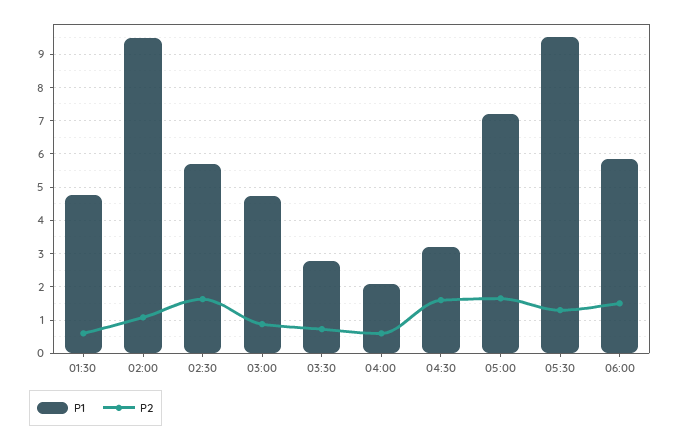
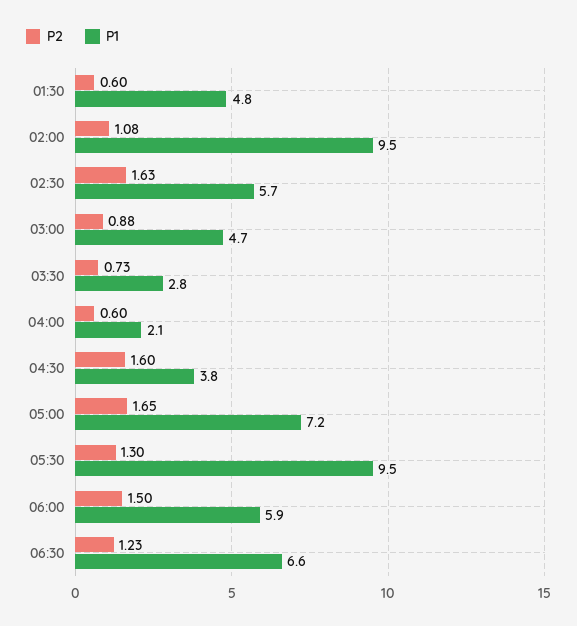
P1, 04:30: 3.2 -> 3.8
P2, 06:30: none -> 1.23
P1, 06:30: none -> 6.6

